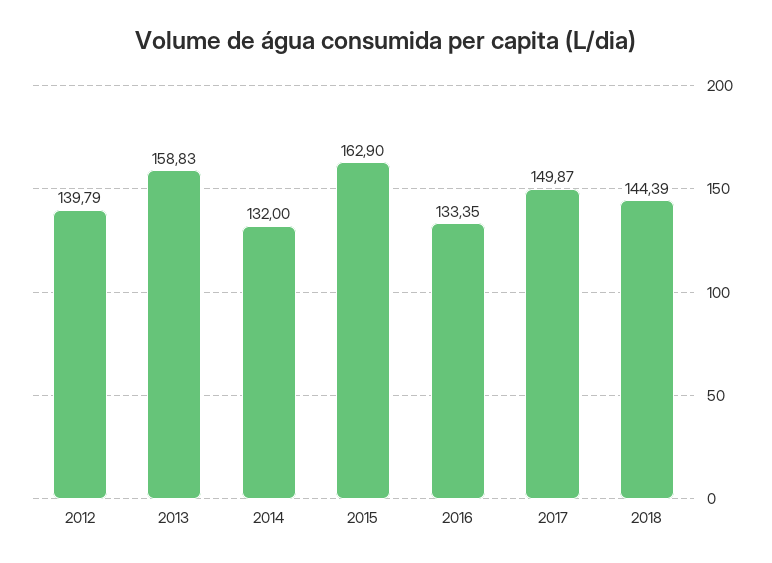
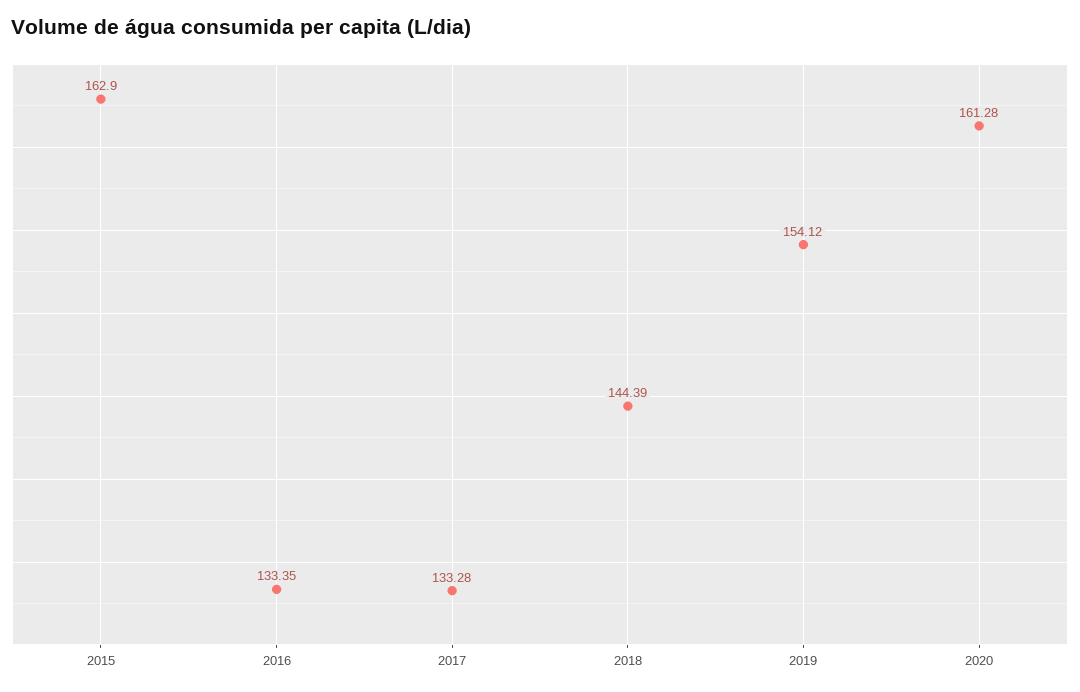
2012: 139.79 -> none
2013: 158.83 -> none
2014: 132 -> none
2017: 149.87 -> 133.28
2019: none -> 154.12
2020: none -> 161.28

